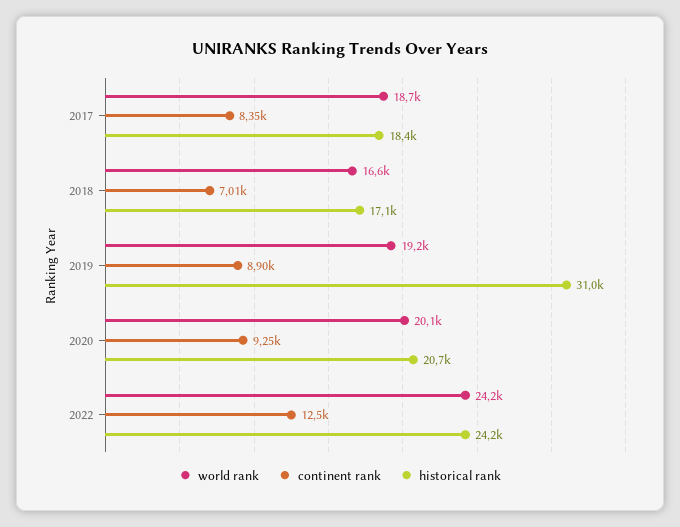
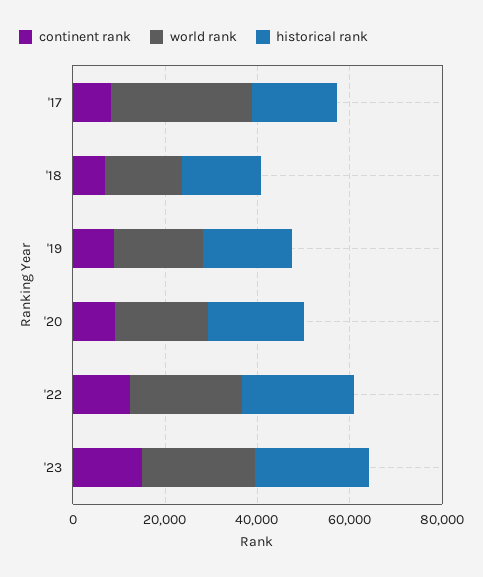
world rank, 2017: 18700 -> 30000
historical rank, 2019: 31000 -> 20000
continent rank, '23: none -> 15000
world rank, '23: none -> 25000
historical rank, '23: none -> 25000

